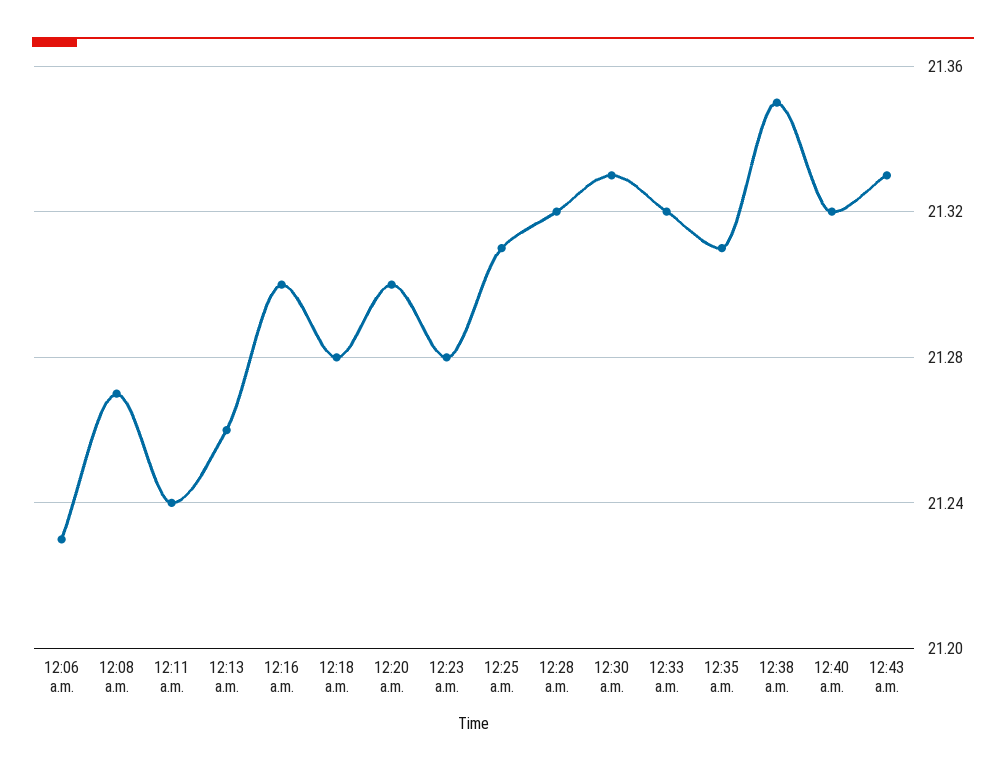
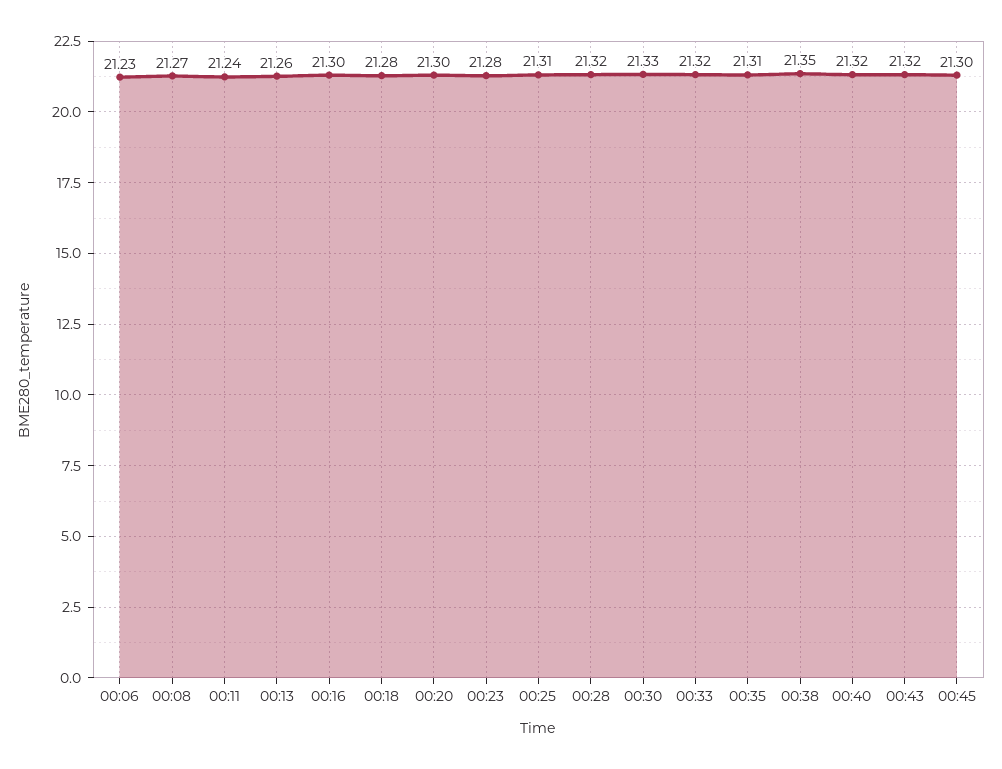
12:43 a.m.: 21.33 -> 21.32
00:45: none -> 21.3

